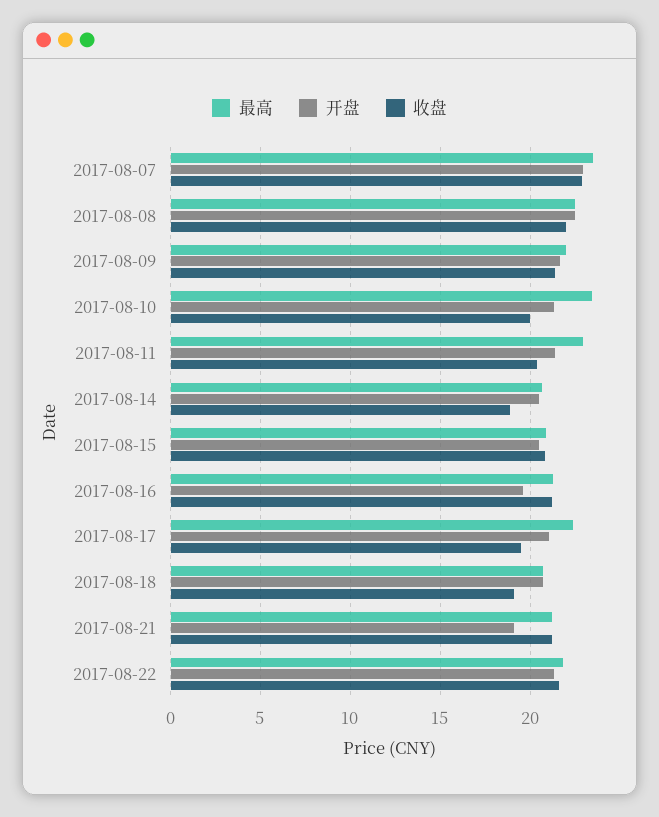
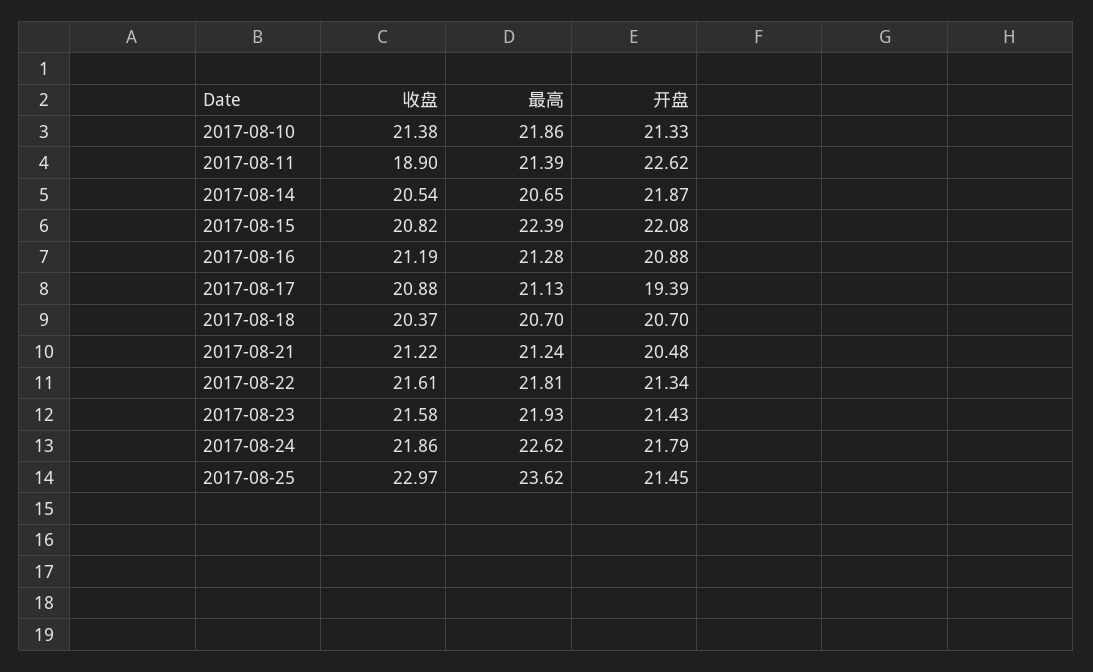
最高, 2017-08-07: 23.5 -> none
开盘, 2017-08-07: 23 -> none
收盘, 2017-08-07: 23 -> none
最高, 2017-08-08: 22.5 -> none
开盘, 2017-08-08: 22.5 -> none
收盘, 2017-08-08: 22 -> none
最高, 2017-08-09: 22 -> none
开盘, 2017-08-09: 21.5 -> none
收盘, 2017-08-09: 21.5 -> none
最高, 2017-08-10: 23.5 -> 21.86
收盘, 2017-08-10: 20 -> 21.38
最高, 2017-08-11: 23 -> 21.39
开盘, 2017-08-11: 21.5 -> 22.62
收盘, 2017-08-11: 20.5 -> 18.9
开盘, 2017-08-14: 20.5 -> 21.87
收盘, 2017-08-14: 19 -> 20.54
最高, 2017-08-15: 21 -> 22.39
开盘, 2017-08-15: 20.5 -> 22.08
开盘, 2017-08-16: 19.5 -> 20.88
最高, 2017-08-17: 22.5 -> 21.13
开盘, 2017-08-17: 21 -> 19.39
收盘, 2017-08-17: 19.5 -> 20.88
收盘, 2017-08-18: 19 -> 20.37
开盘, 2017-08-21: 19 -> 20.48
收盘, 2017-08-23: none -> 21.58
最高, 2017-08-23: none -> 21.93
开盘, 2017-08-23: none -> 21.43
收盘, 2017-08-24: none -> 21.86
最高, 2017-08-24: none -> 22.62
开盘, 2017-08-24: none -> 21.79
收盘, 2017-08-25: none -> 22.97
最高, 2017-08-25: none -> 23.62
开盘, 2017-08-25: none -> 21.45

